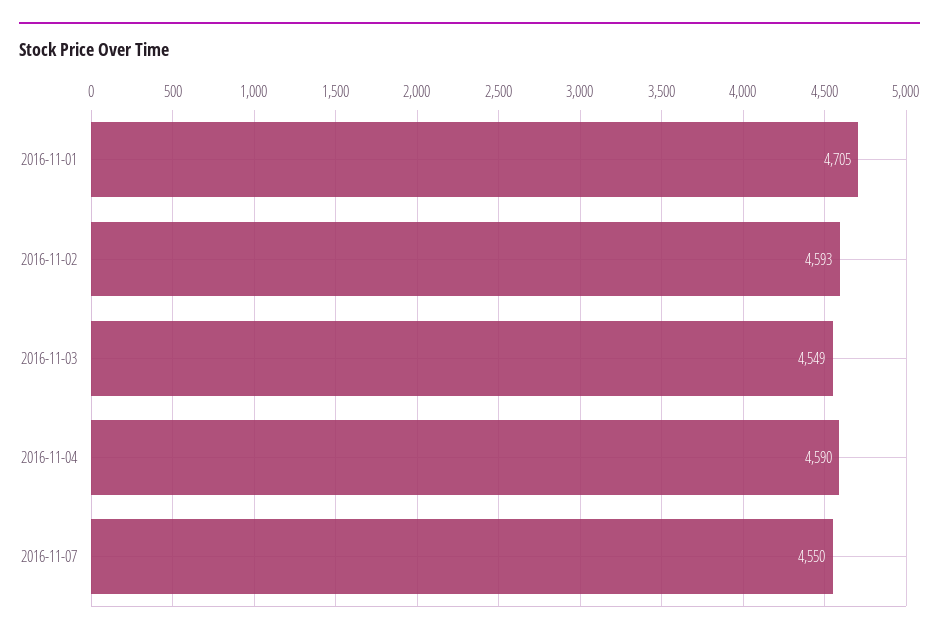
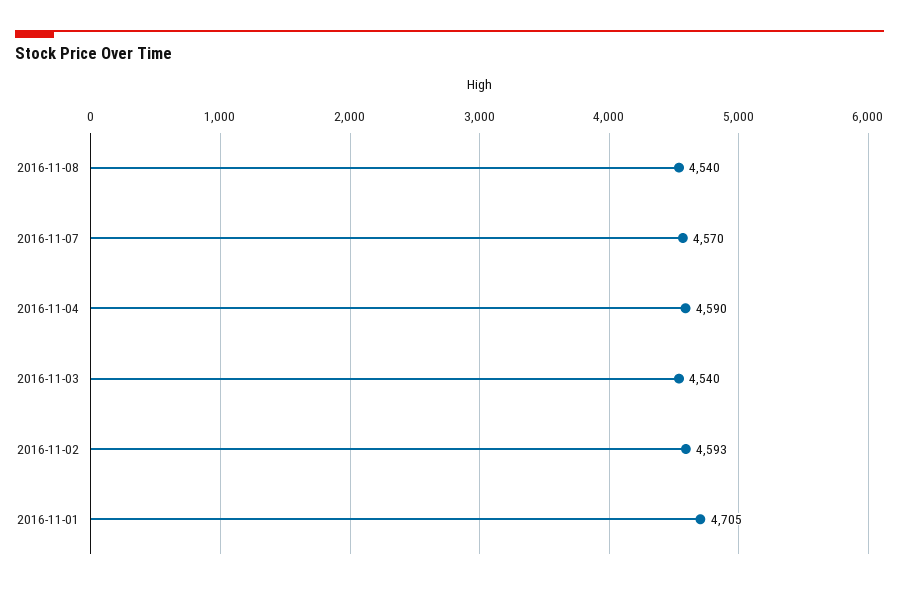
2016-11-03: 4549 -> 4540
2016-11-07: 4550 -> 4570
2016-11-08: none -> 4540

